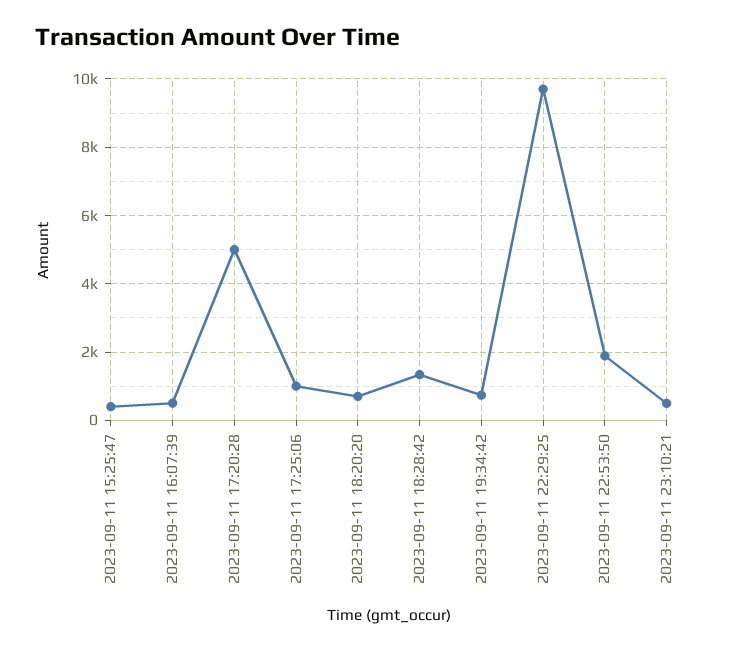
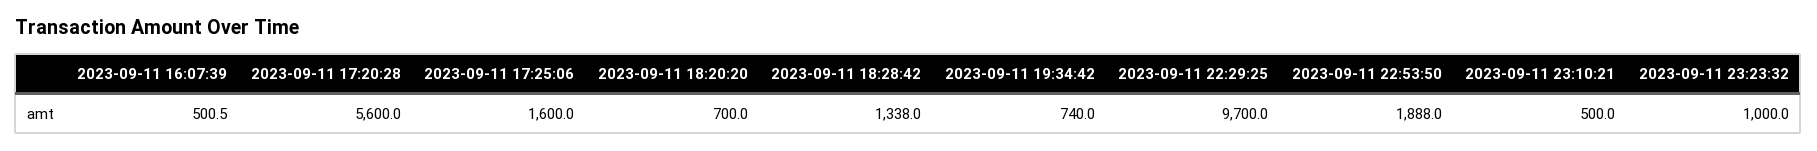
2023-09-11 15:25:47: 400 -> none
2023-09-11 17:20:28: 5000 -> 5600
2023-09-11 17:25:06: 1000 -> 1600
2023-09-11 23:23:32: none -> 1000

